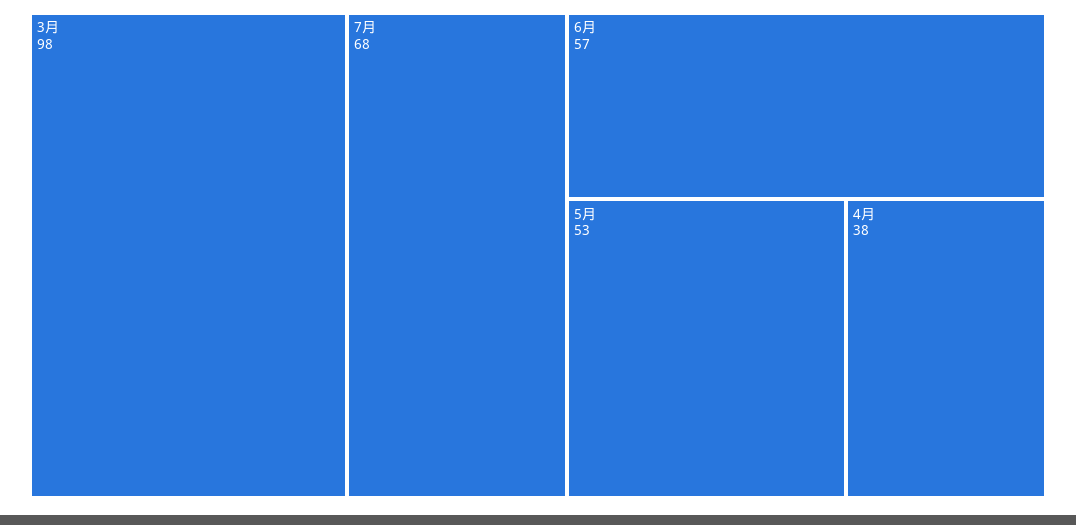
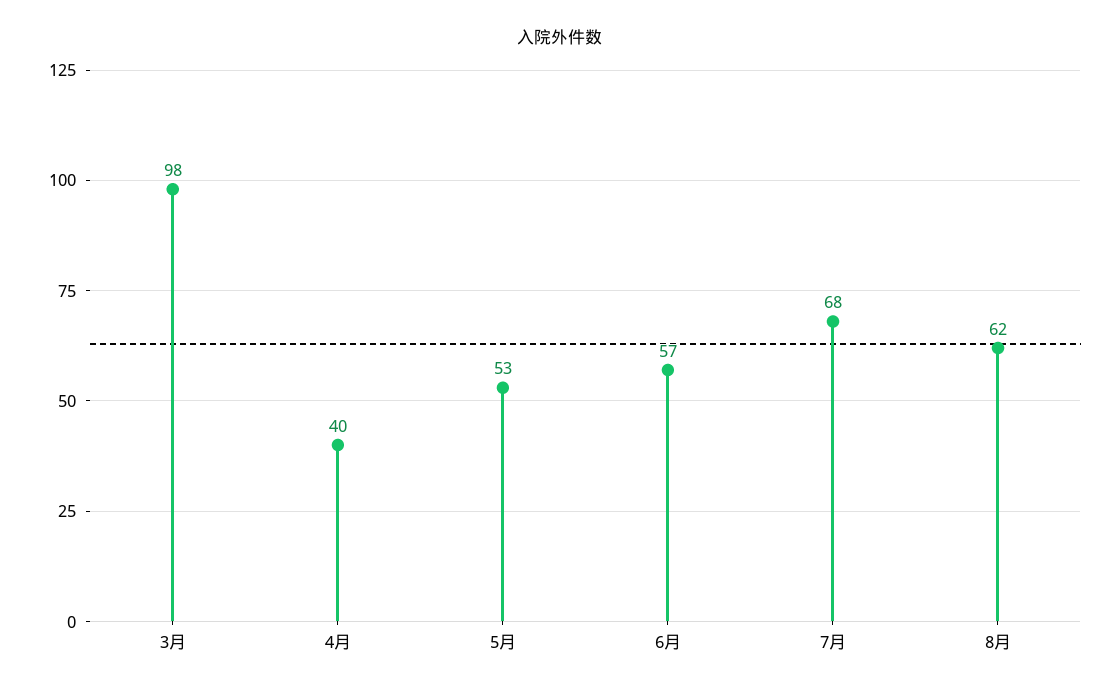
4月: 38 -> 40
8月: none -> 62

